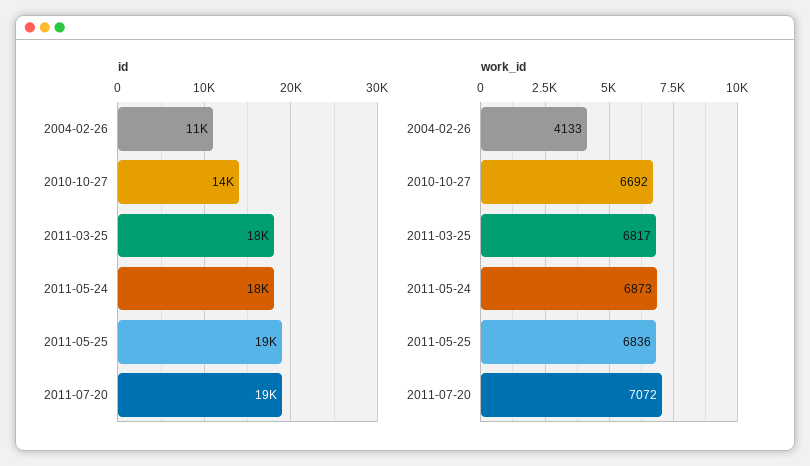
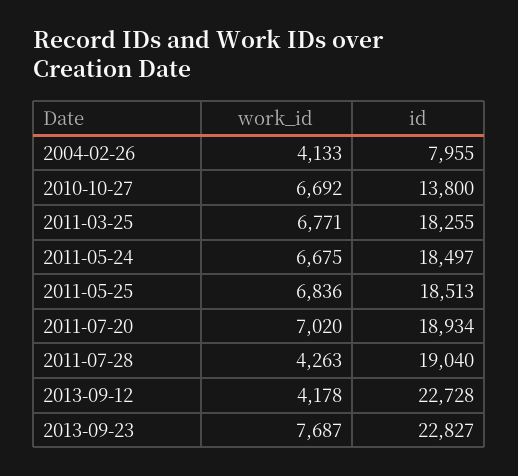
id, 2004-02-26: 11000 -> 7955
work_id, 2011-03-25: 6817 -> 6771
work_id, 2011-05-24: 6873 -> 6675
work_id, 2011-07-20: 7072 -> 7020
work_id, 2011-07-28: none -> 4263
id, 2011-07-28: none -> 19040
work_id, 2013-09-12: none -> 4178
id, 2013-09-12: none -> 22728
work_id, 2013-09-23: none -> 7687
id, 2013-09-23: none -> 22827

